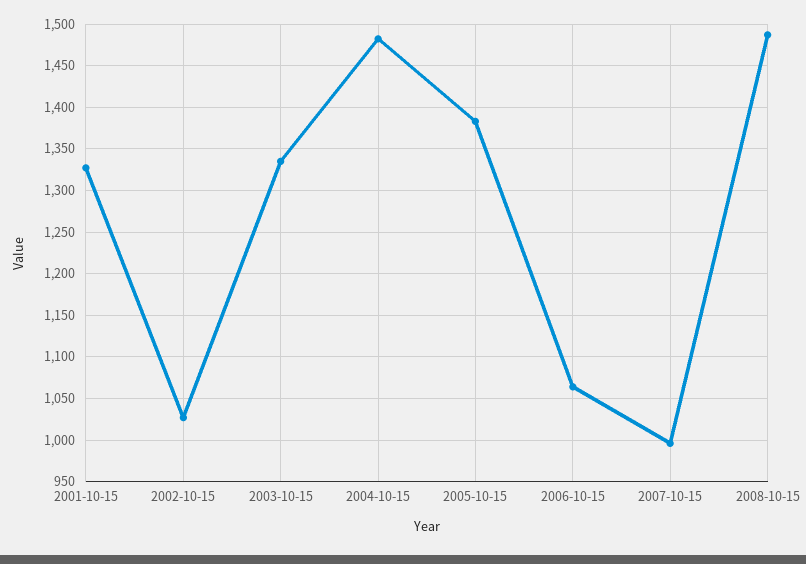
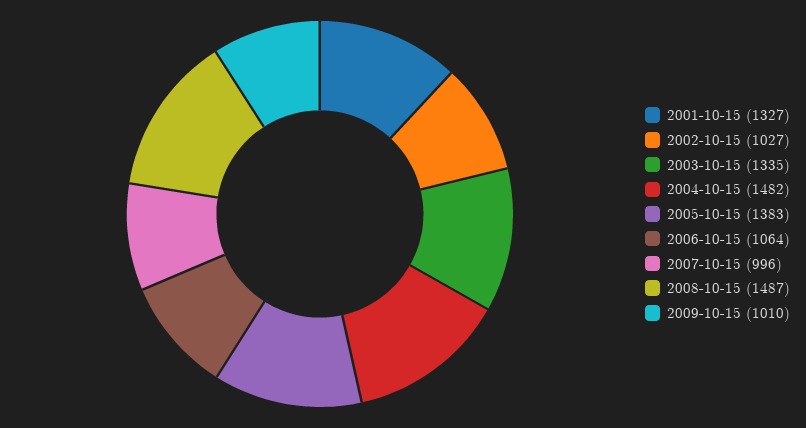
2009-10-15: none -> 1010

